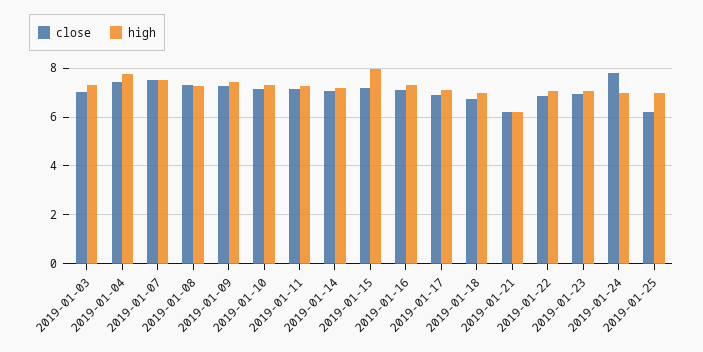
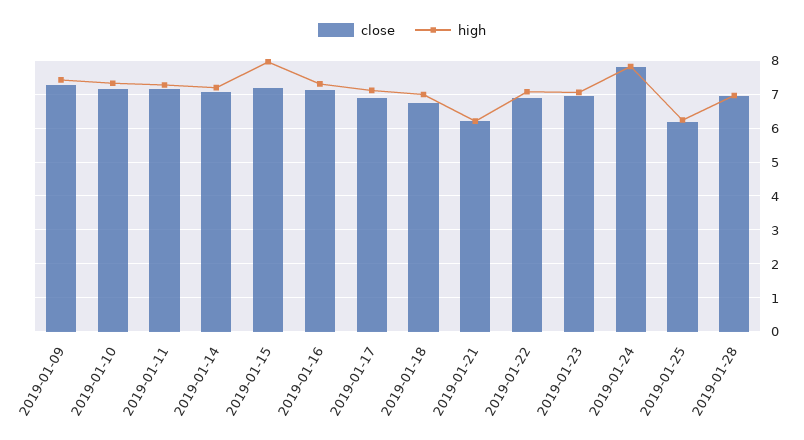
close, 2019-01-03: 7 -> none
high, 2019-01-03: 7.25 -> none
close, 2019-01-04: 7.5 -> none
high, 2019-01-04: 7.75 -> none
close, 2019-01-07: 7.5 -> none
high, 2019-01-07: 7.5 -> none
close, 2019-01-08: 7.25 -> none
high, 2019-01-08: 7.25 -> none
high, 2019-01-24: 7 -> 7.8
high, 2019-01-25: 7 -> 6.2
close, 2019-01-28: none -> 7
high, 2019-01-28: none -> 7

